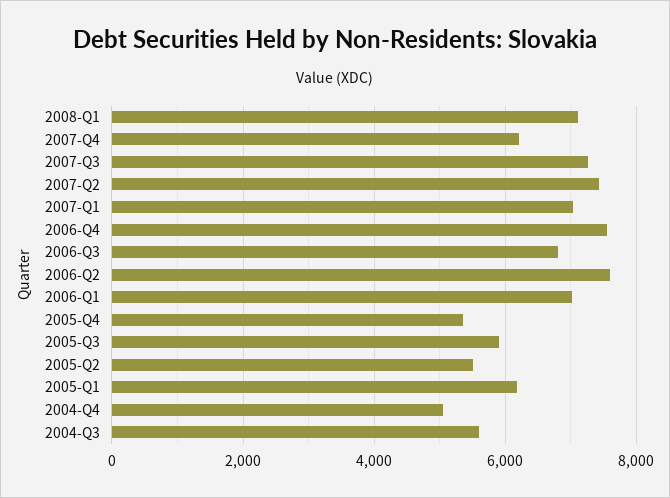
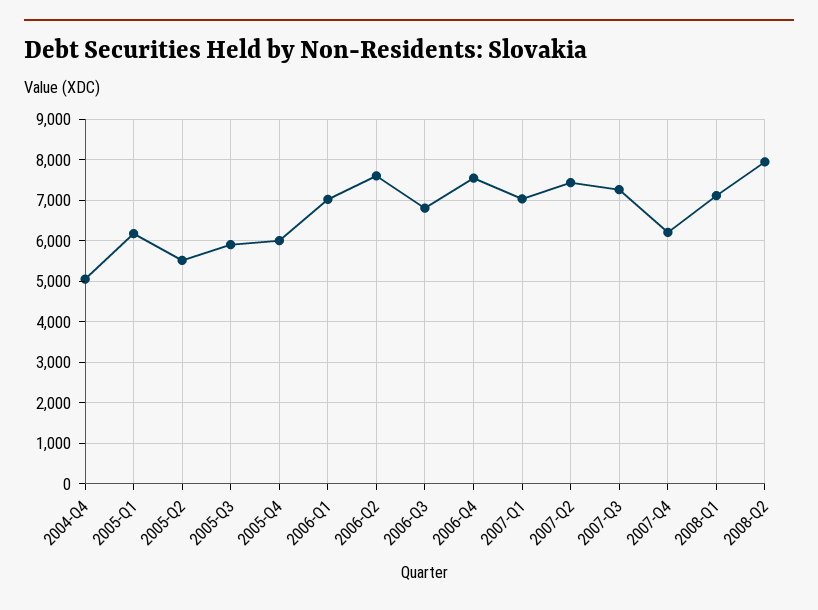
2005-Q4: 5400 -> 6000
2004-Q3: 5600 -> none
2008-Q2: none -> 8000

